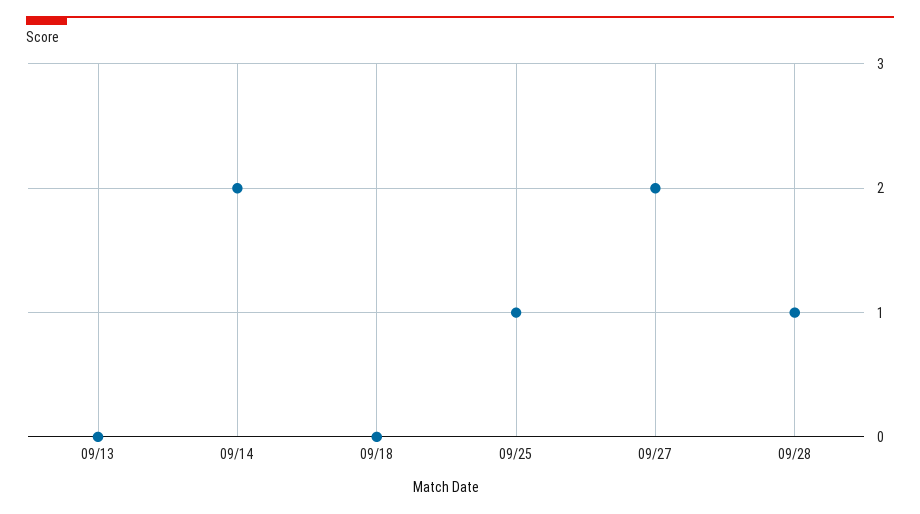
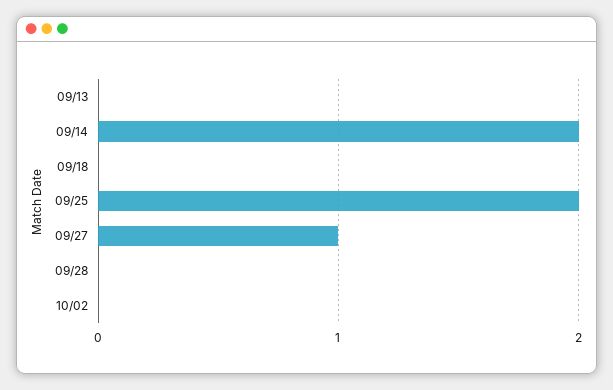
09/25: 1 -> 2
09/27: 2 -> 1
09/28: 1 -> 0
10/02: none -> 0

